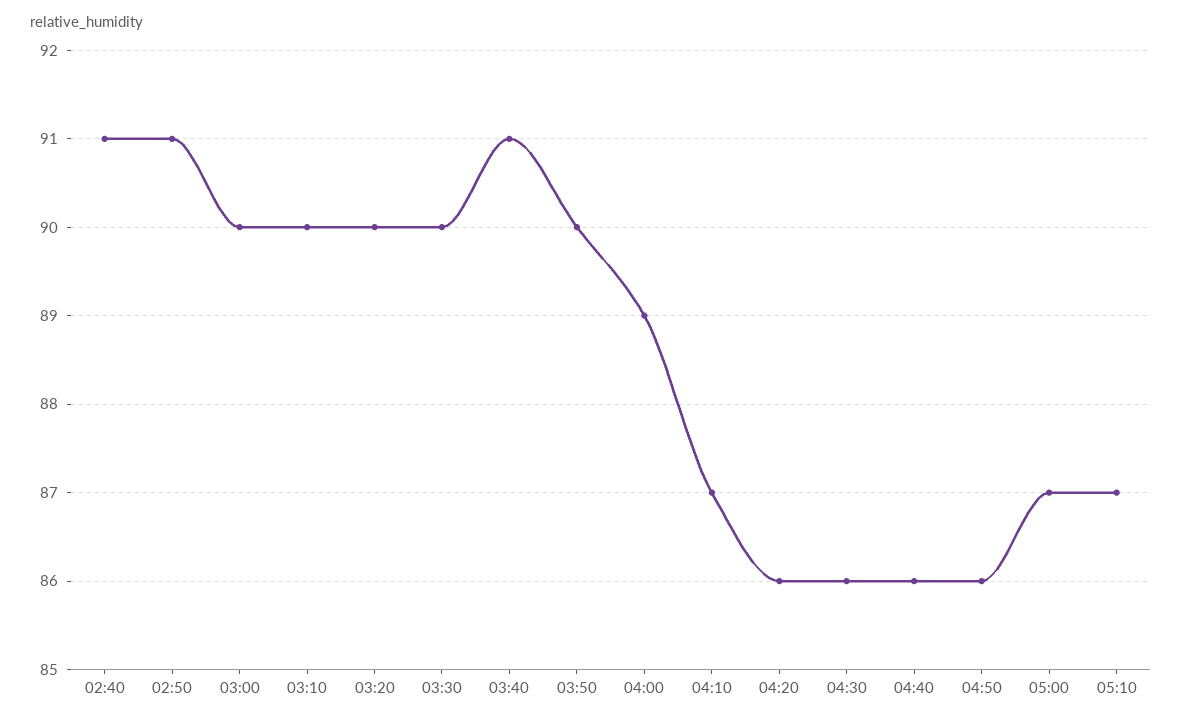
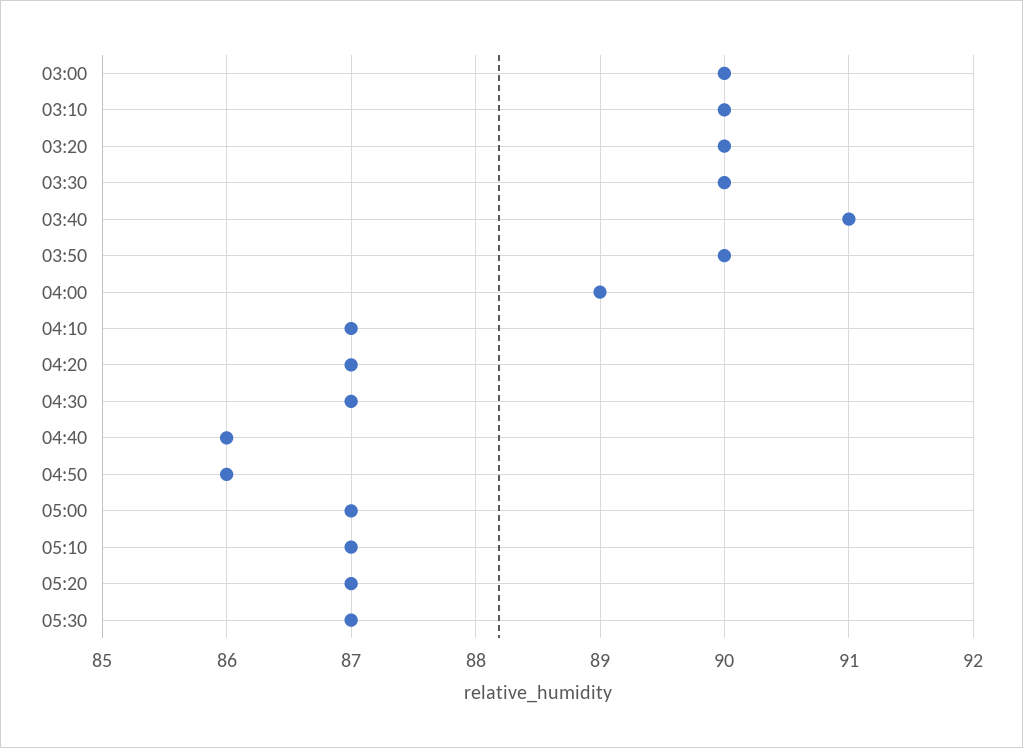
02:40: 91 -> none
02:50: 91 -> none
04:20: 86 -> 87
04:30: 86 -> 87
05:20: none -> 87
05:30: none -> 87

